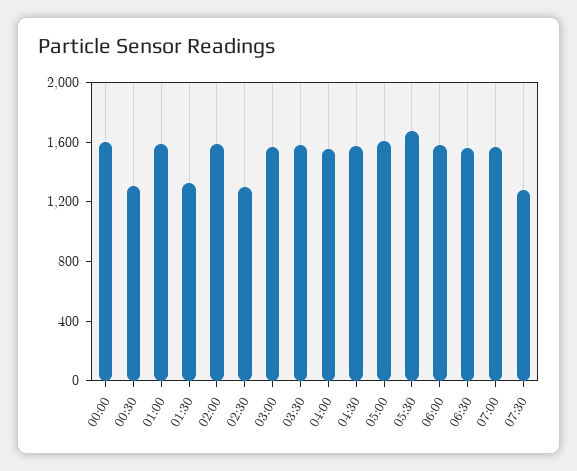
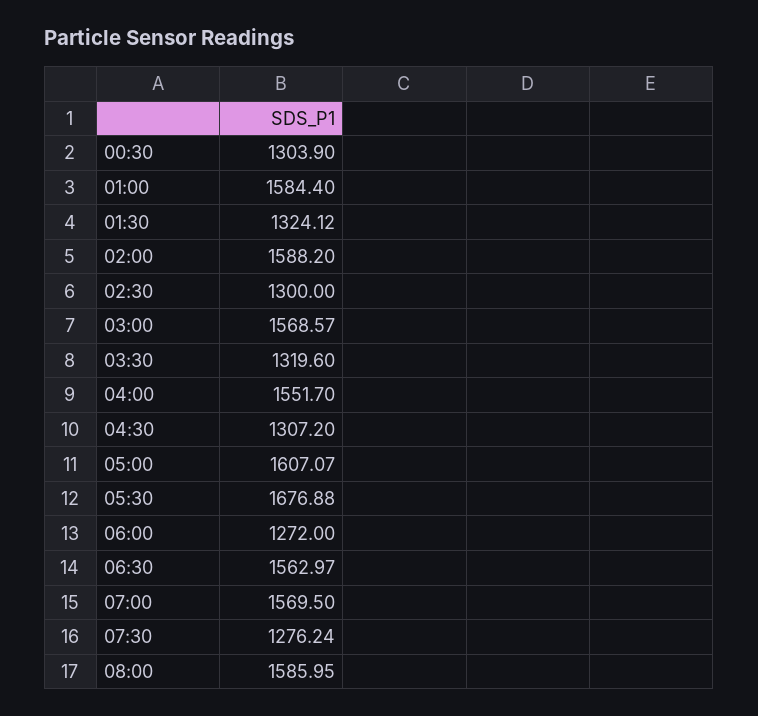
00:00: 1600 -> none
03:30: 1600 -> 1319.6
04:30: 1600 -> 1307.2
06:00: 1600 -> 1272
08:00: none -> 1585.95

